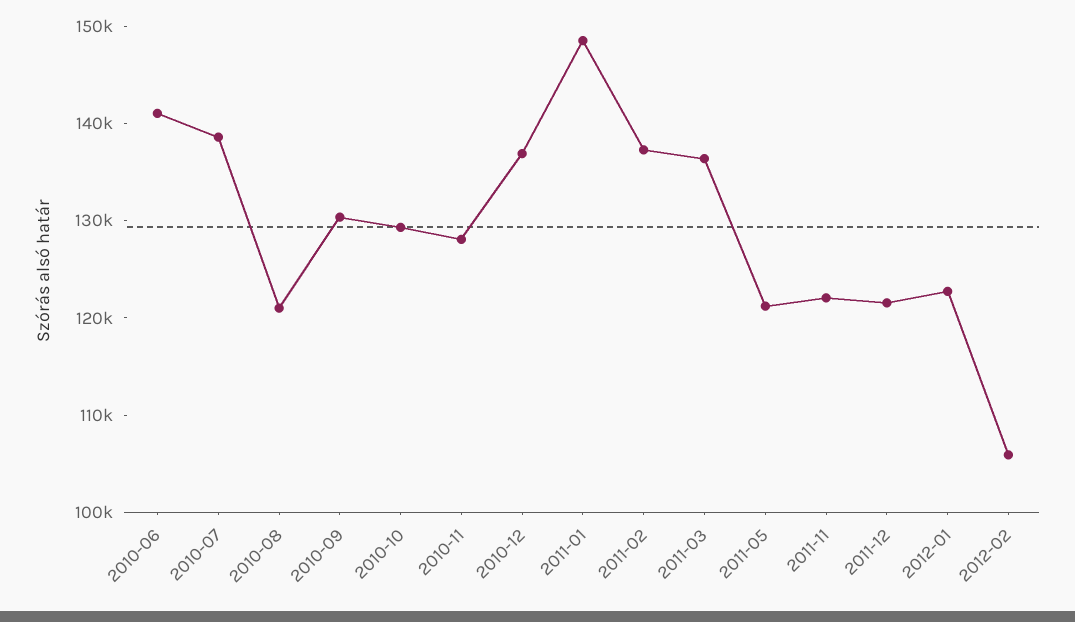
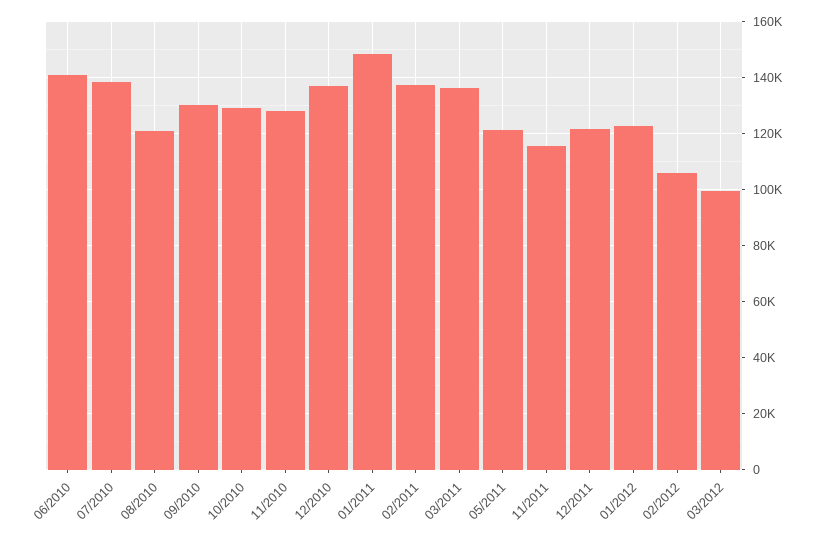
2011-11: 122000 -> 115000
03/2012: none -> 100000

